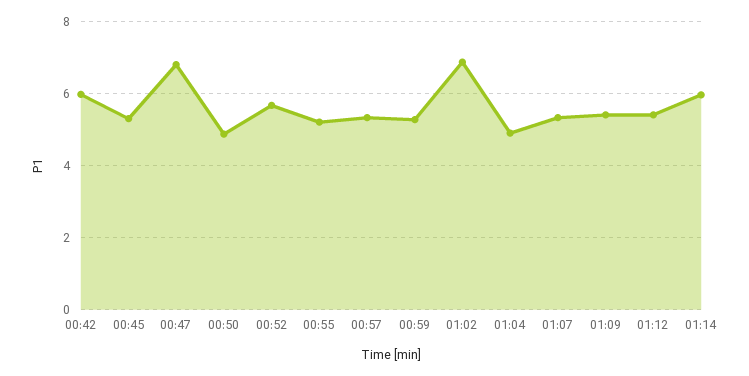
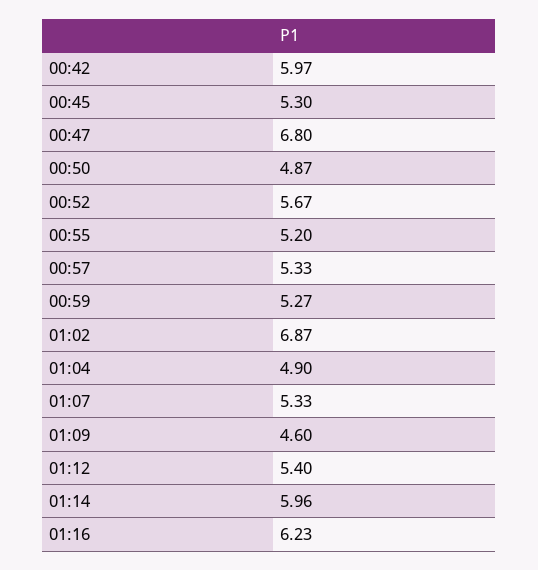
01:09: 5.4 -> 4.6
01:16: none -> 6.23

